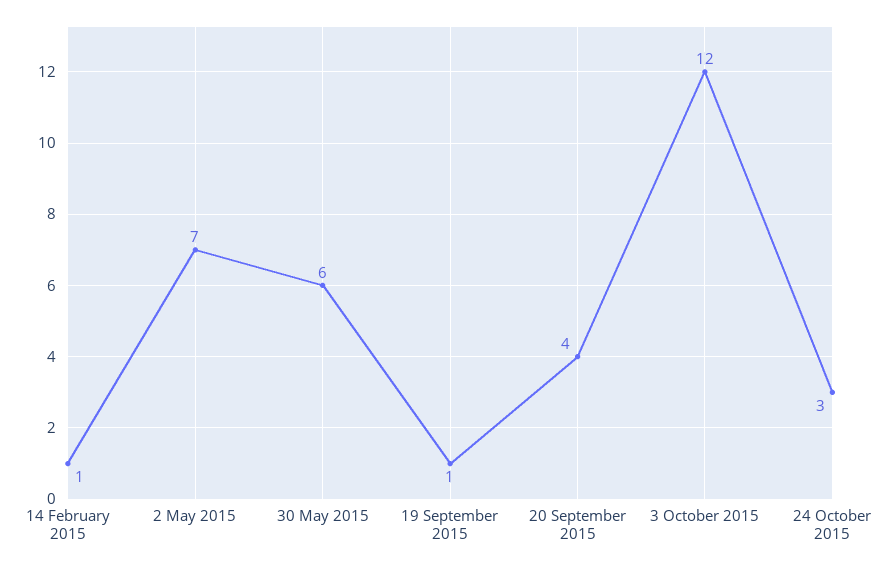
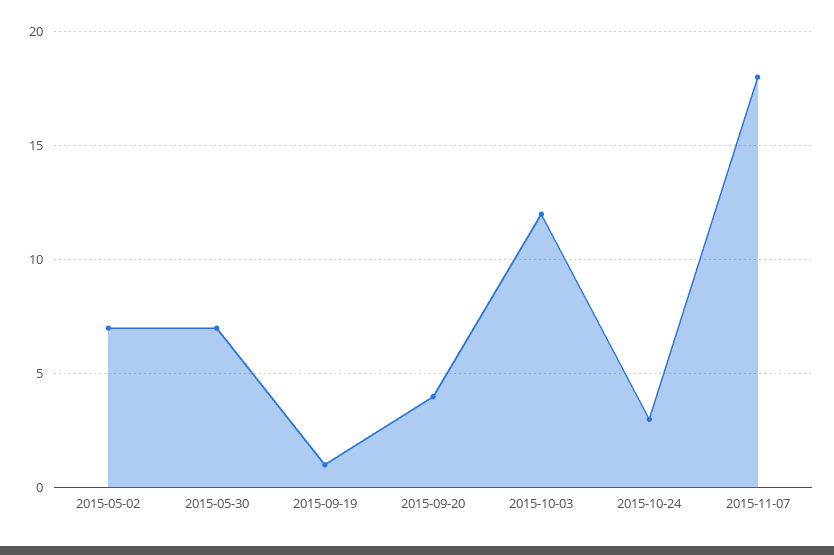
14 February 2015: 1 -> none
30 May 2015: 6 -> 7
2015-11-07: none -> 18

